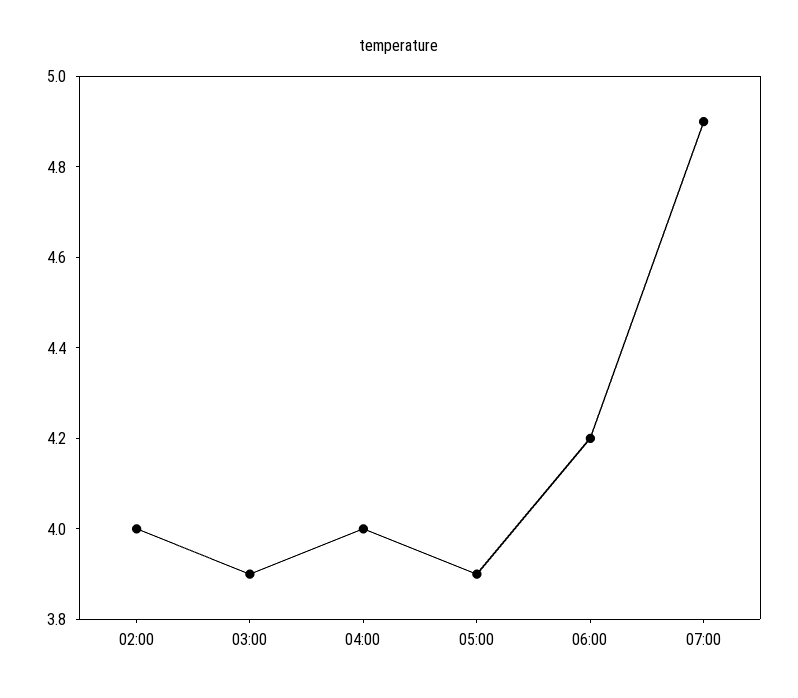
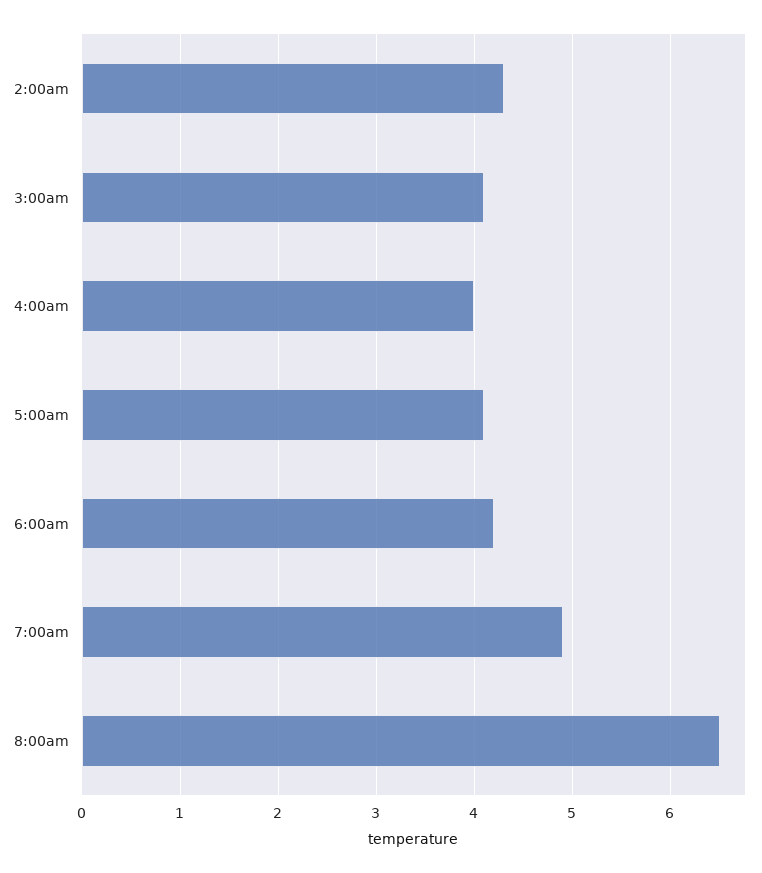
02:00: 4 -> 4.3
03:00: 3.9 -> 4.1
05:00: 3.9 -> 4.1
8:00am: none -> 6.5

